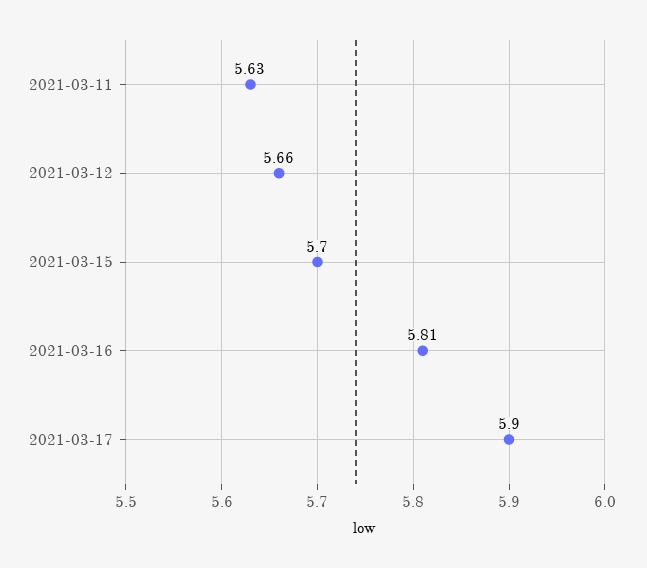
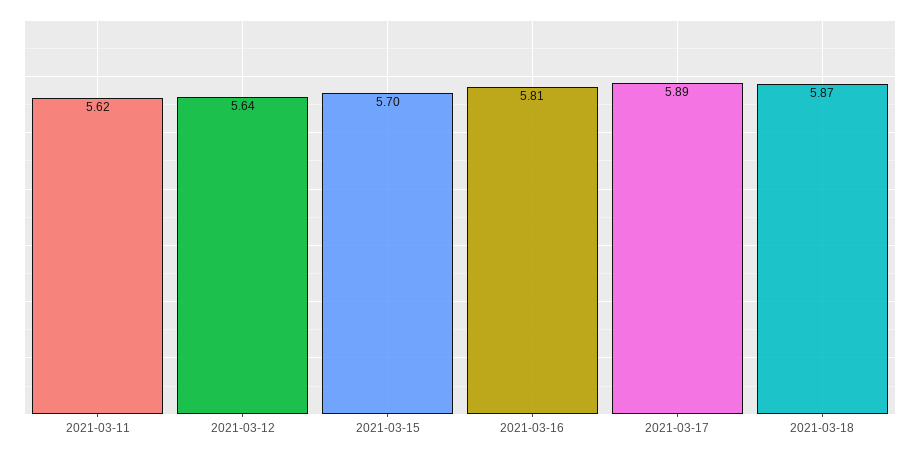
2021-03-11: 5.63 -> 5.62
2021-03-12: 5.66 -> 5.64
2021-03-17: 5.9 -> 5.89
2021-03-18: none -> 5.87

